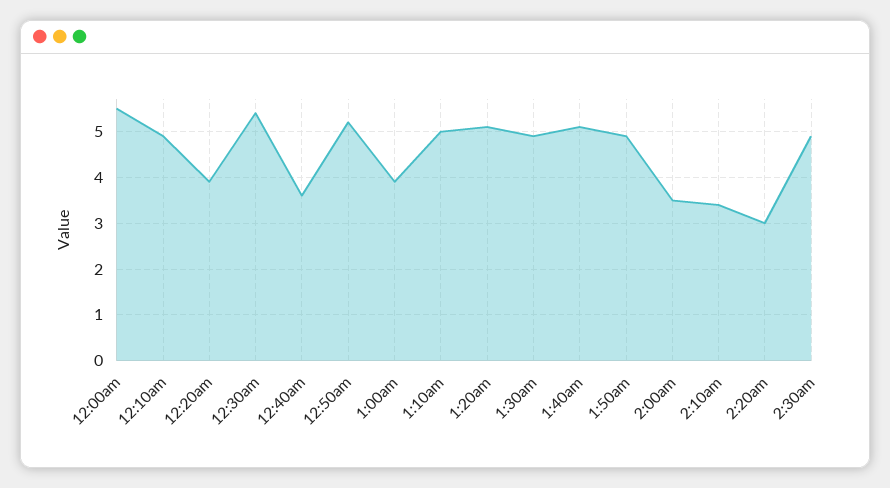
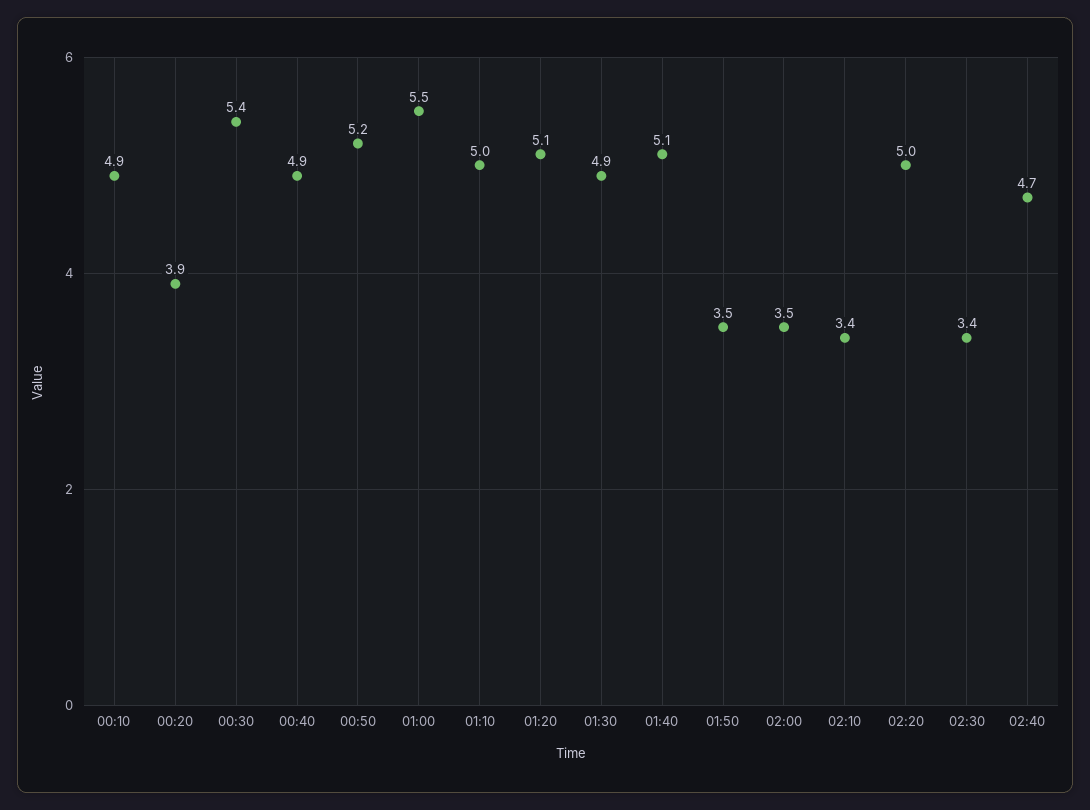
12:00am: 5.5 -> none
12:40am: 3.5 -> 4.9
1:00am: 4 -> 5.5
1:50am: 5 -> 3.5
2:20am: 3 -> 5
2:30am: 5 -> 3.4
02:40: none -> 4.7

